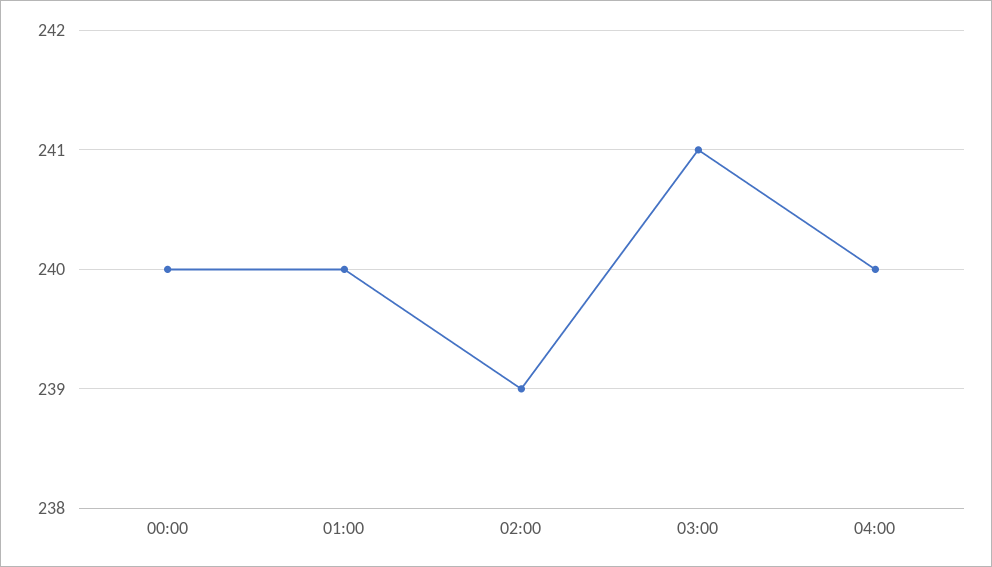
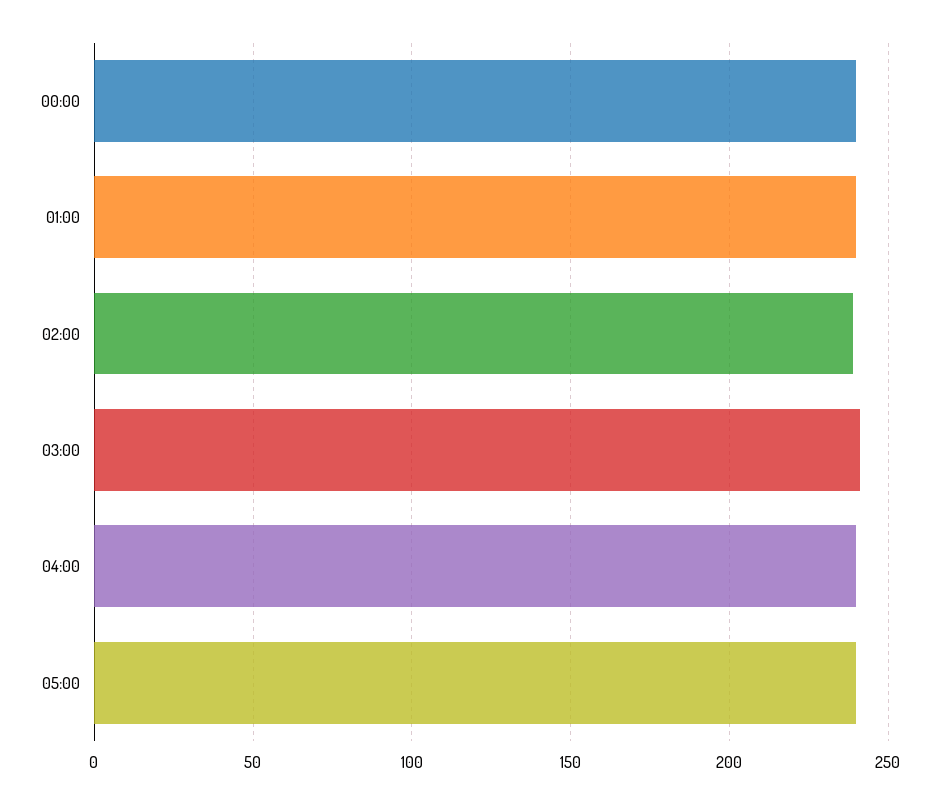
05:00: none -> 240

